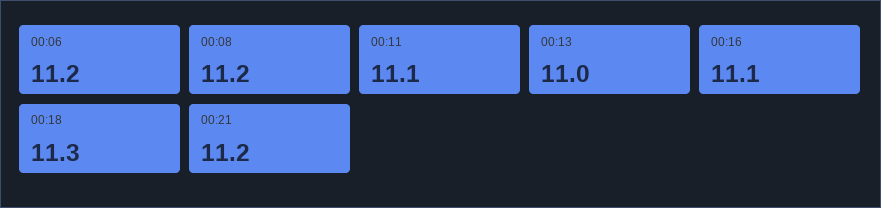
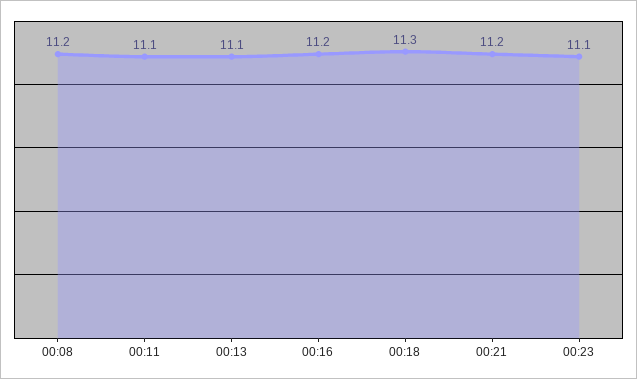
00:06: 11.2 -> none
00:13: 11 -> 11.1
00:16: 11.1 -> 11.2
00:23: none -> 11.1

